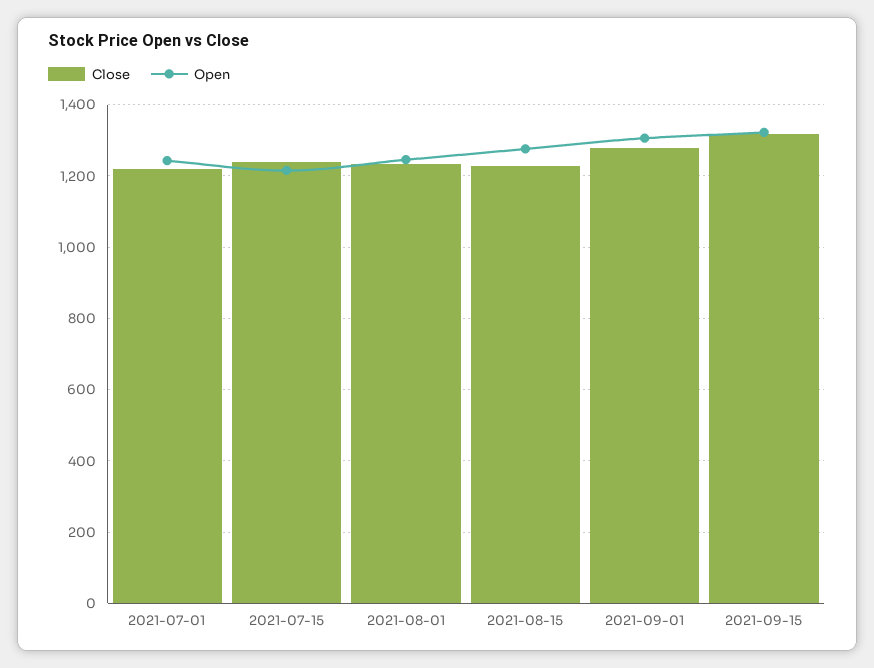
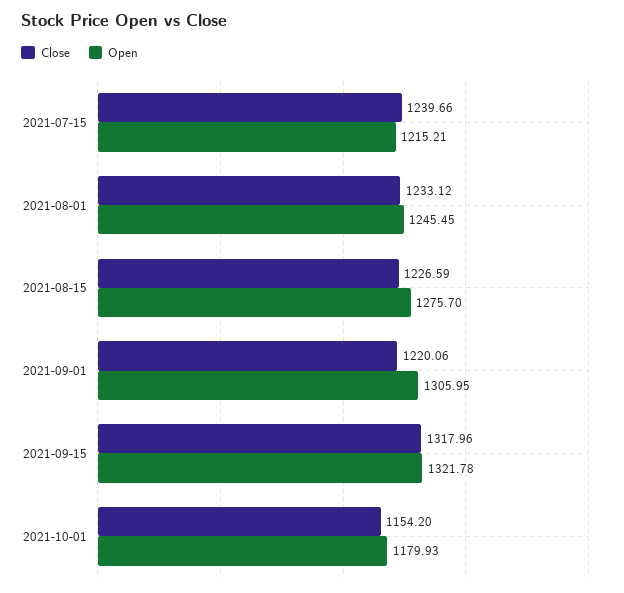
Close, 2021-07-01: 1220 -> none
Open, 2021-07-01: 1240 -> none
Close, 2021-09-01: 1280 -> 1220.06
Close, 2021-10-01: none -> 1154.2
Open, 2021-10-01: none -> 1179.93

